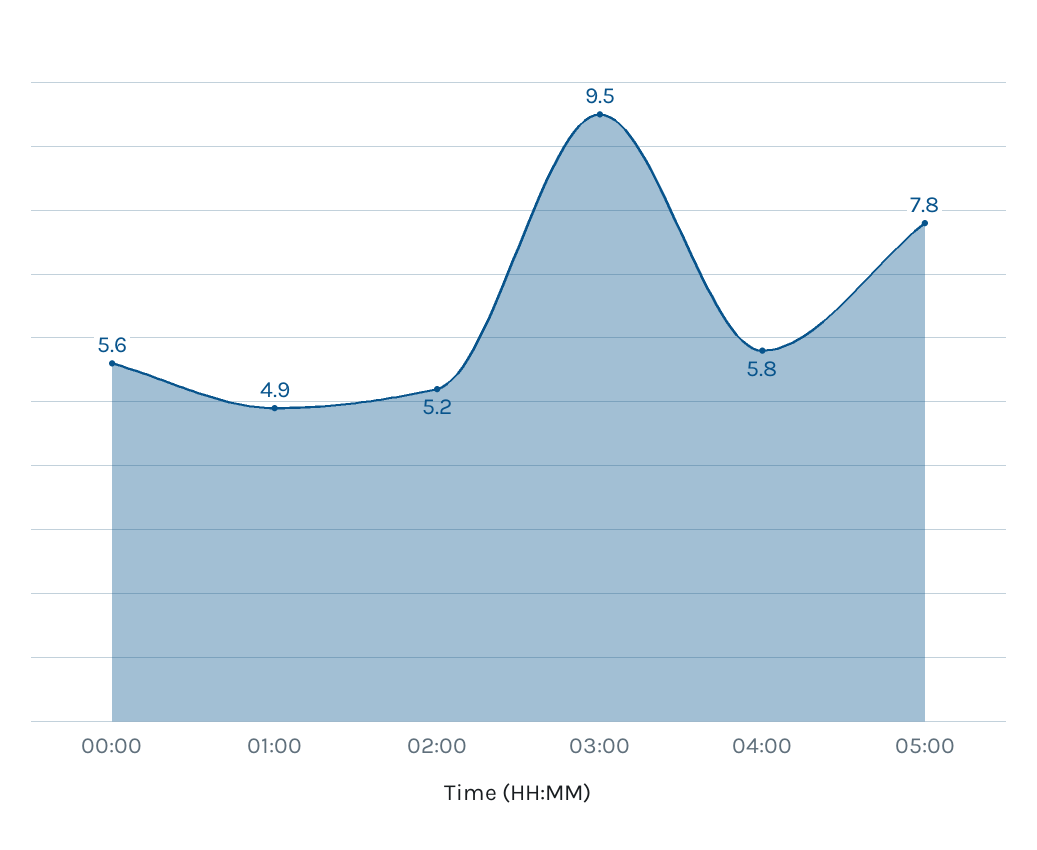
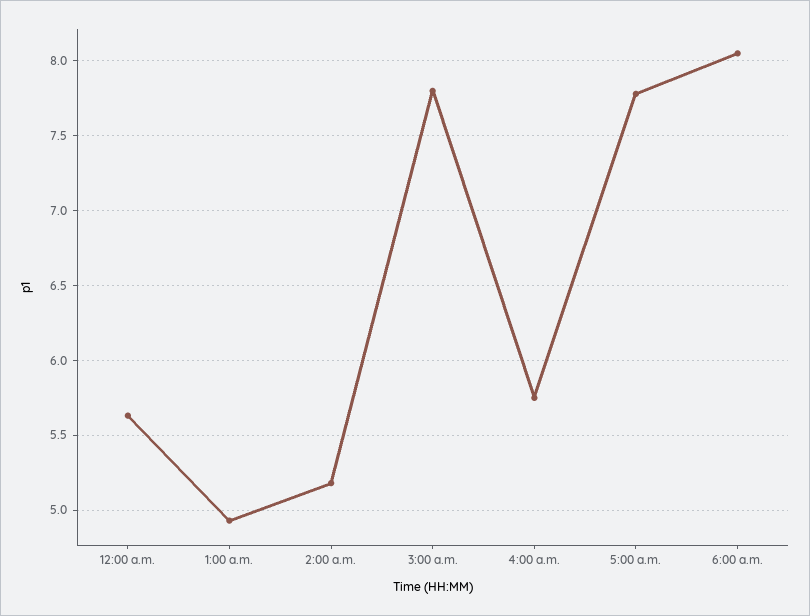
03:00: 9.5 -> 7.8
6:00 a.m.: none -> 8.05

